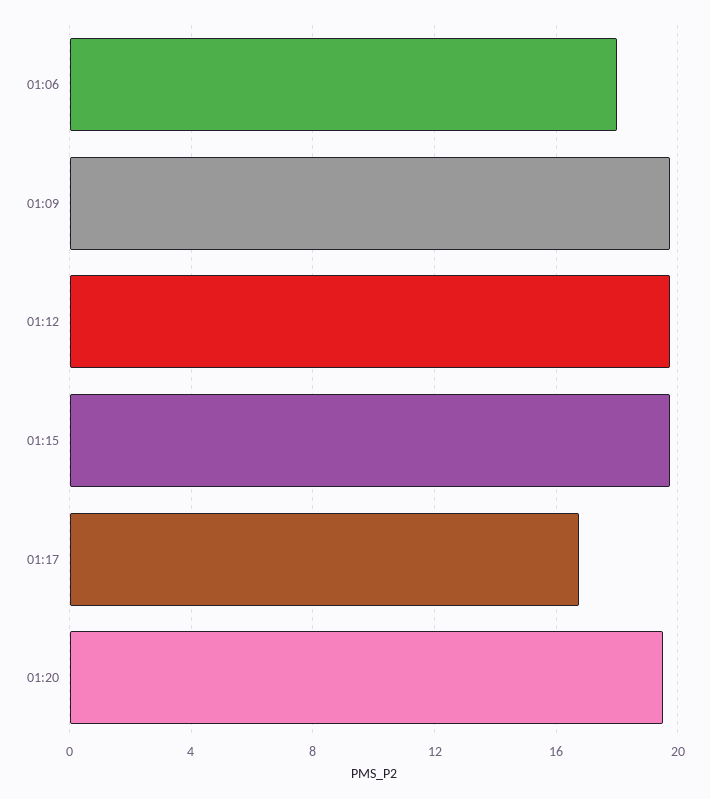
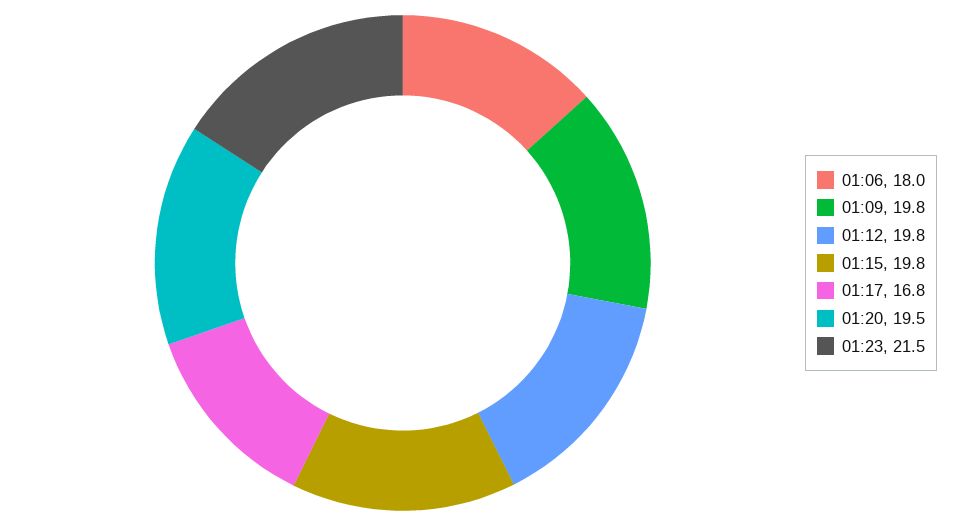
01:23: none -> 21.5

